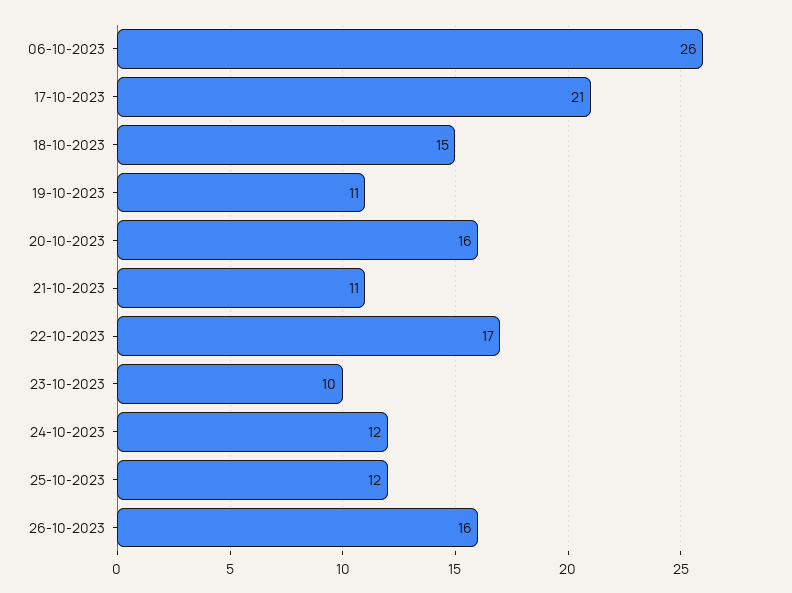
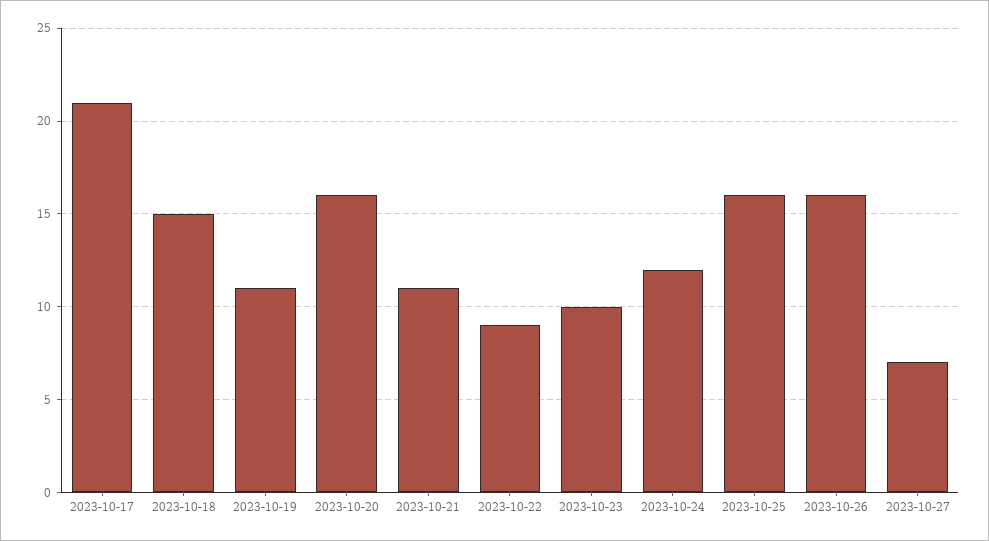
06-10-2023: 26 -> none
22-10-2023: 17 -> 9
25-10-2023: 12 -> 16
2023-10-27: none -> 7

